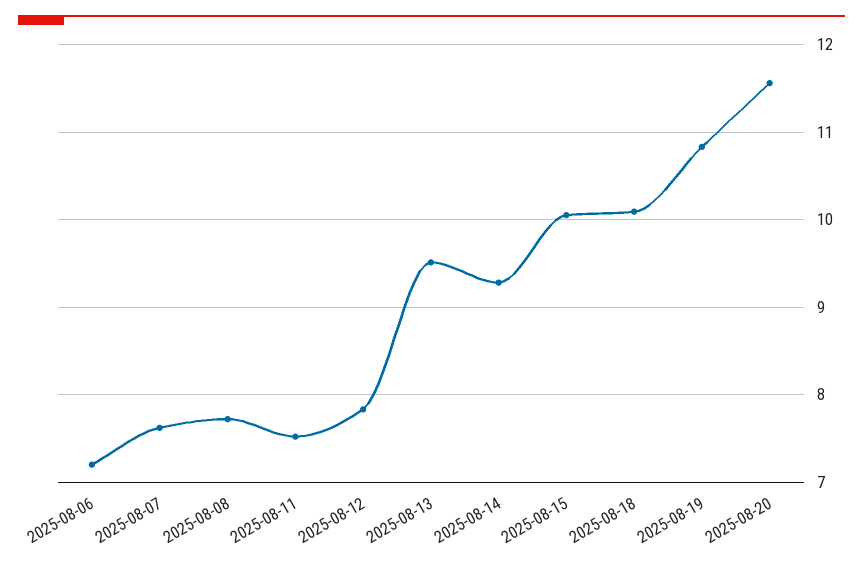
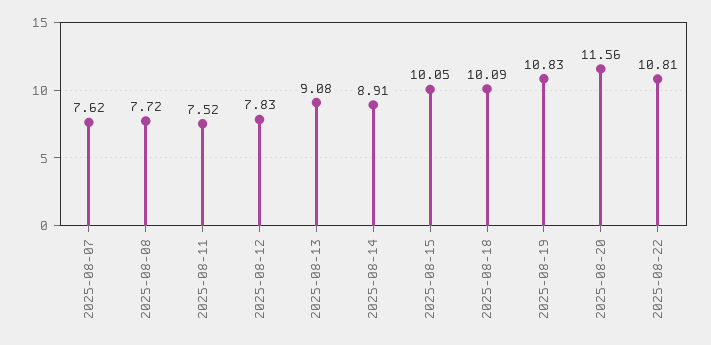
2025-08-06: 7.2 -> none
2025-08-13: 9.5 -> 9.08
2025-08-14: 9.3 -> 8.91
2025-08-22: none -> 10.81

